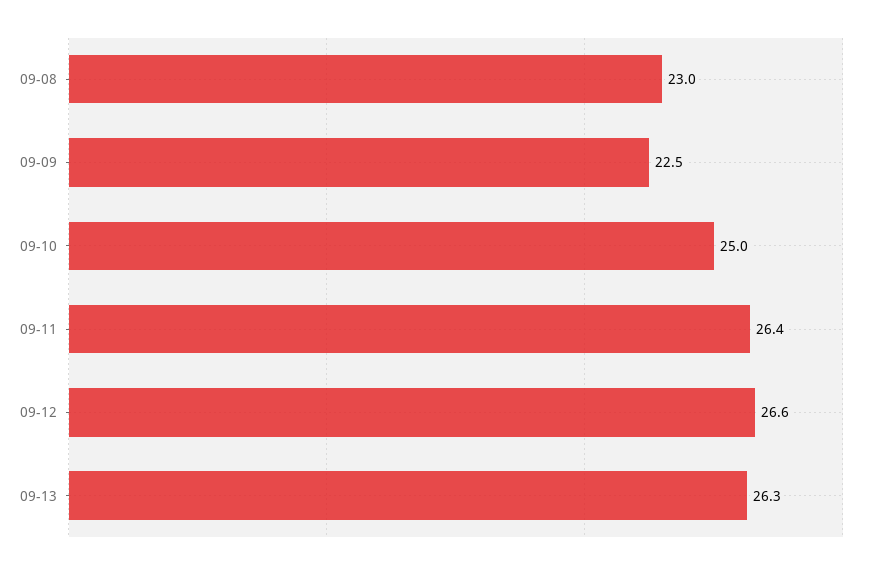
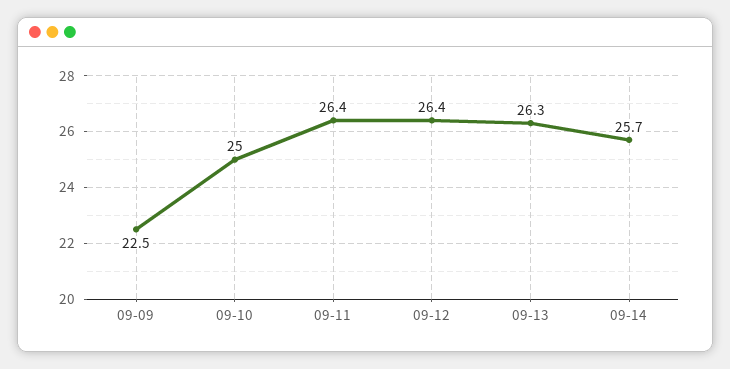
09-08: 23 -> none
09-12: 26.6 -> 26.4
09-14: none -> 25.7

